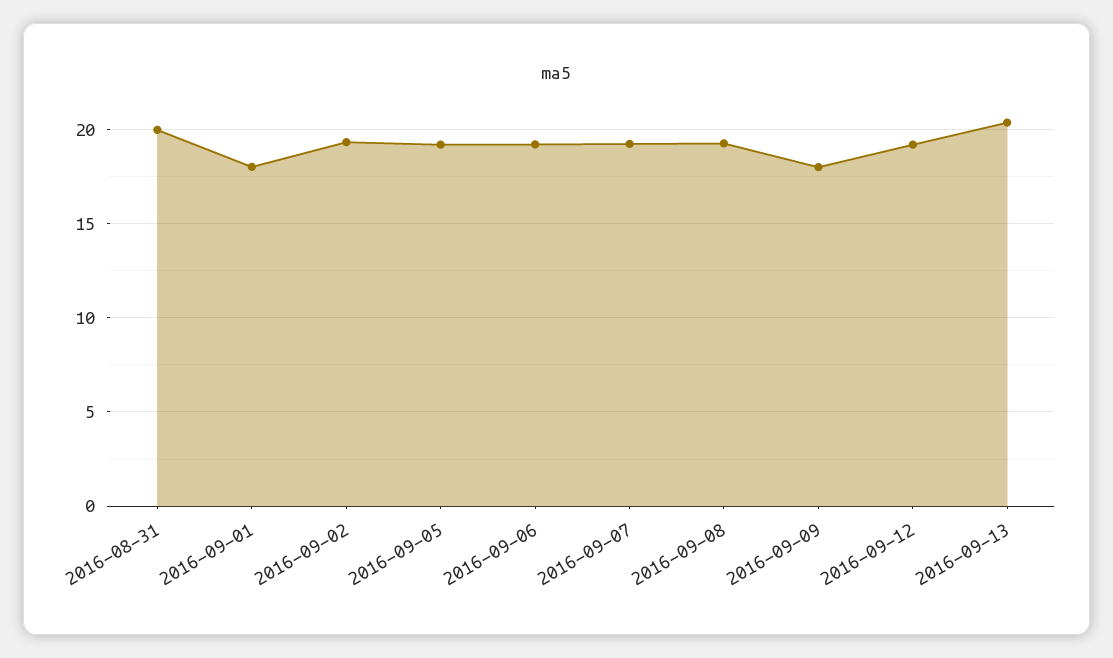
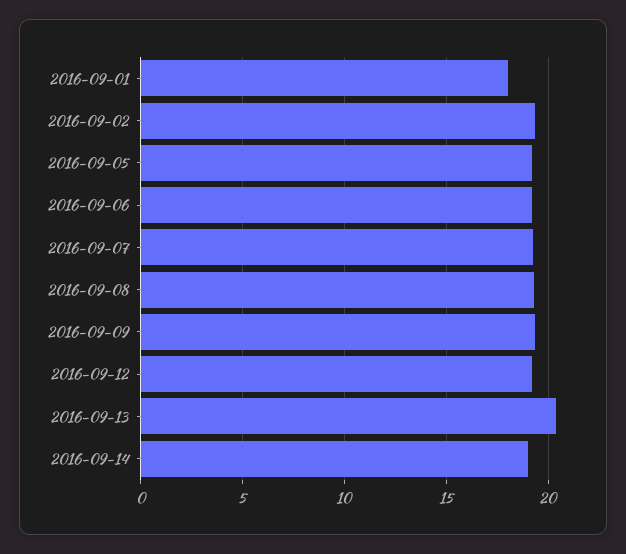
2016-08-31: 20 -> none
2016-09-09: 18 -> 19.5
2016-09-14: none -> 19

